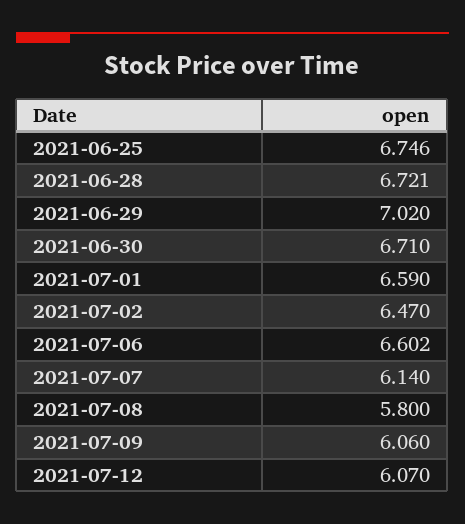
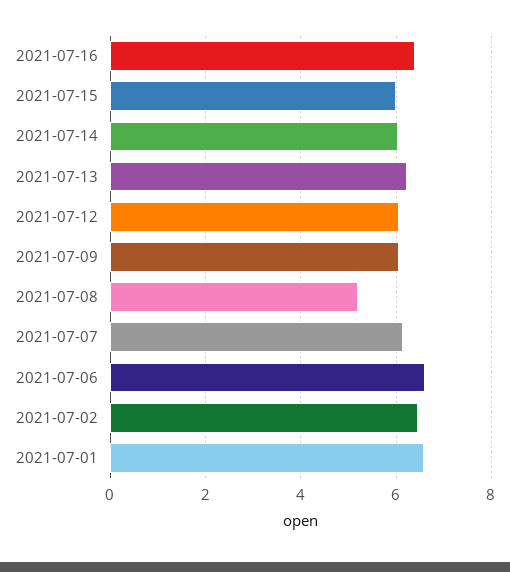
2021-06-25: 6.746 -> none
2021-06-28: 6.721 -> none
2021-06-29: 7.02 -> none
2021-06-30: 6.71 -> none
2021-07-08: 5.8 -> 5.2
2021-07-16: none -> 6.4
2021-07-15: none -> 6
2021-07-14: none -> 6
2021-07-13: none -> 6.2

